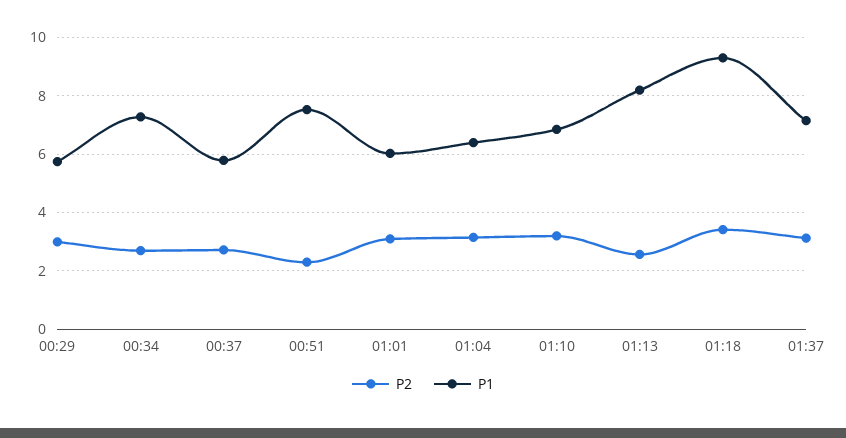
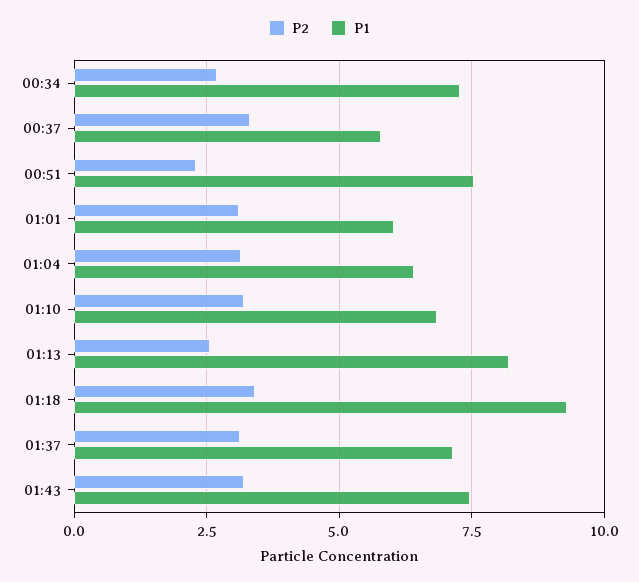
P2, 00:29: 3 -> none
P1, 00:29: 5.75 -> none
P2, 00:37: 2.75 -> 3.25
P2, 01:43: none -> 3.25
P1, 01:43: none -> 7.5

